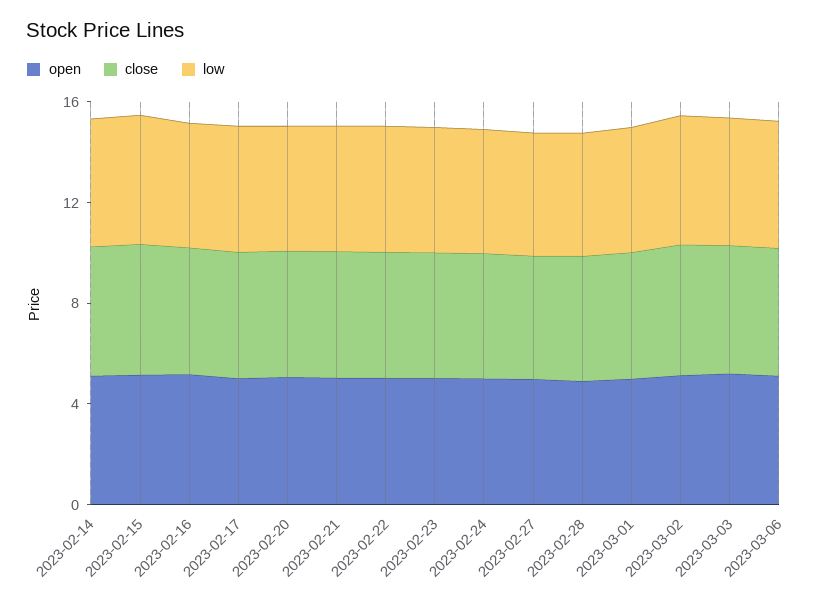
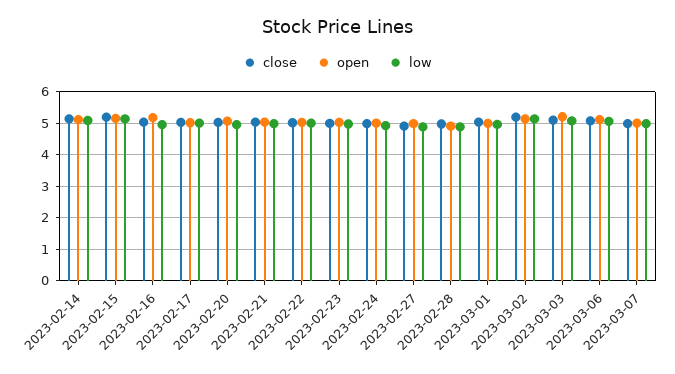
close, 2023-03-07: none -> 5
open, 2023-03-07: none -> 5
low, 2023-03-07: none -> 5

